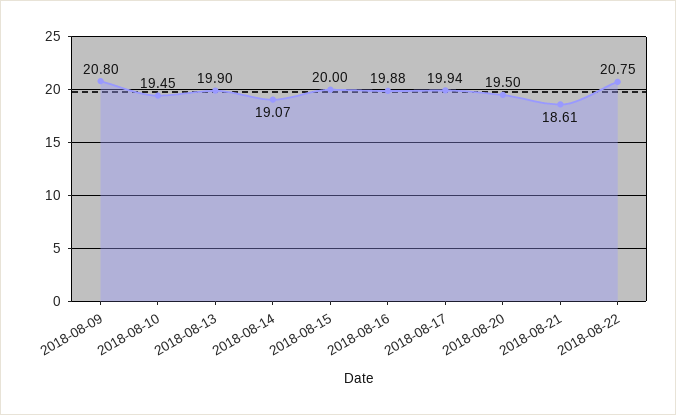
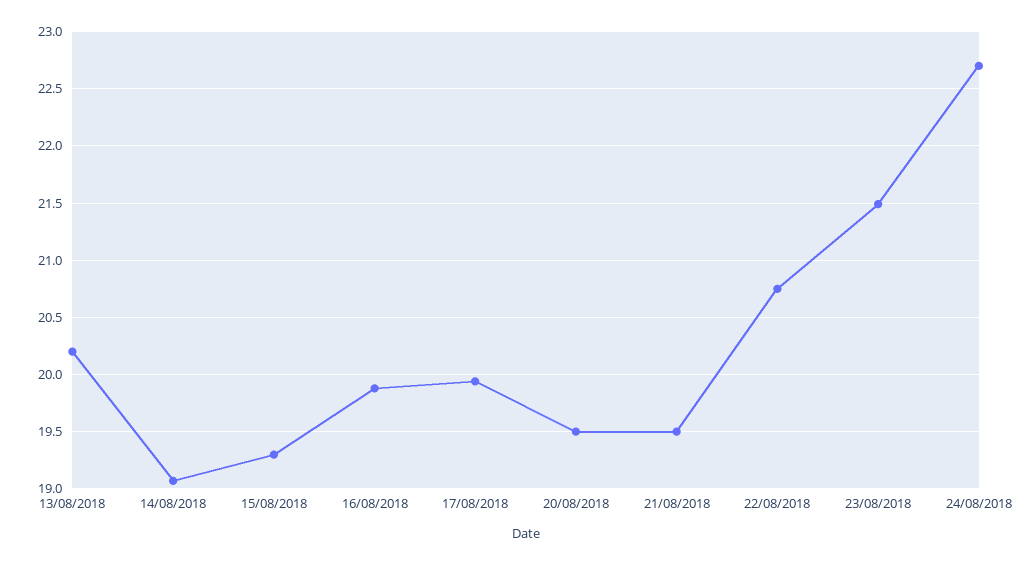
2018-08-09: 20.8 -> none
2018-08-10: 19.45 -> none
2018-08-13: 19.9 -> 20.2
2018-08-15: 20 -> 19.3
2018-08-21: 18.61 -> 19.5
23/08/2018: none -> 21.5
24/08/2018: none -> 22.7

